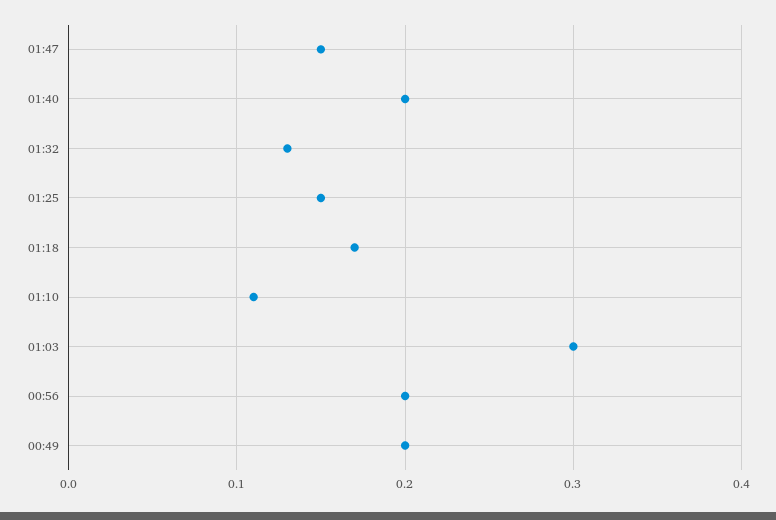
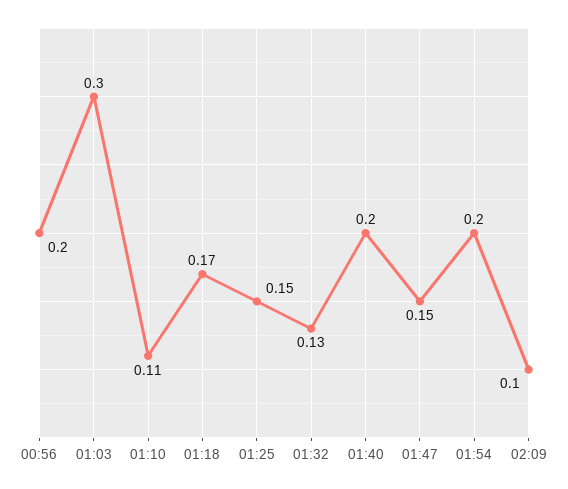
00:49: 0.2 -> none
01:54: none -> 0.2
02:09: none -> 0.1

